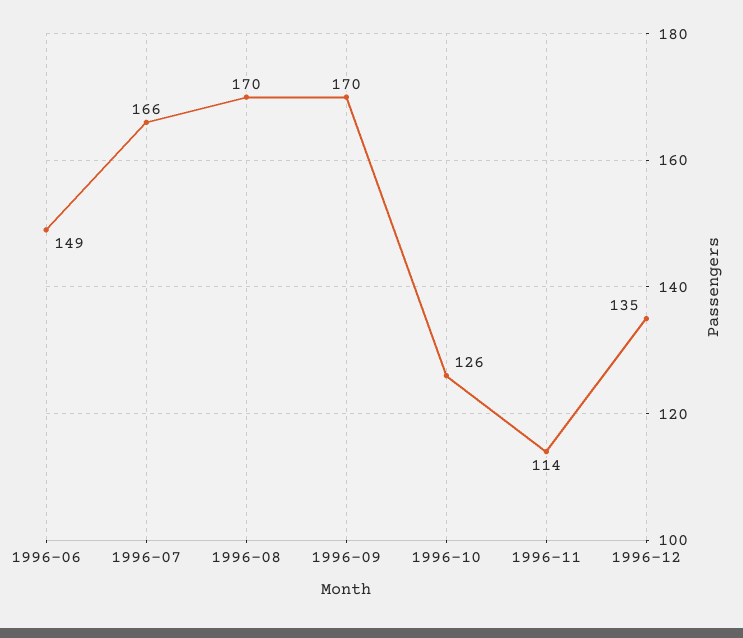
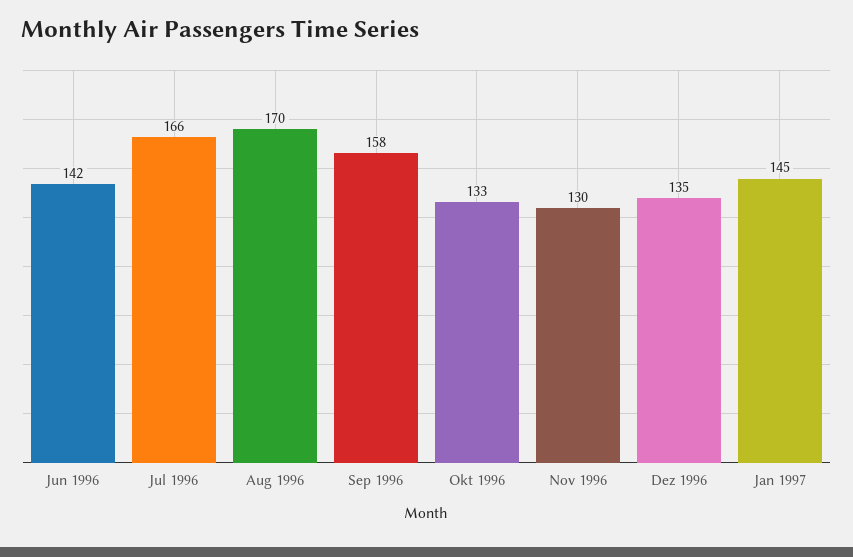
1996-06: 149 -> 142
1996-09: 170 -> 158
1996-10: 126 -> 133
1996-11: 114 -> 130
Jan 1997: none -> 145

